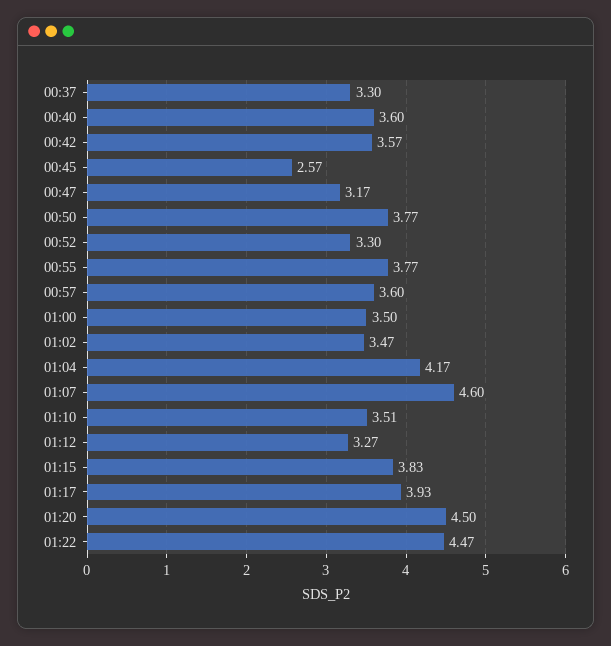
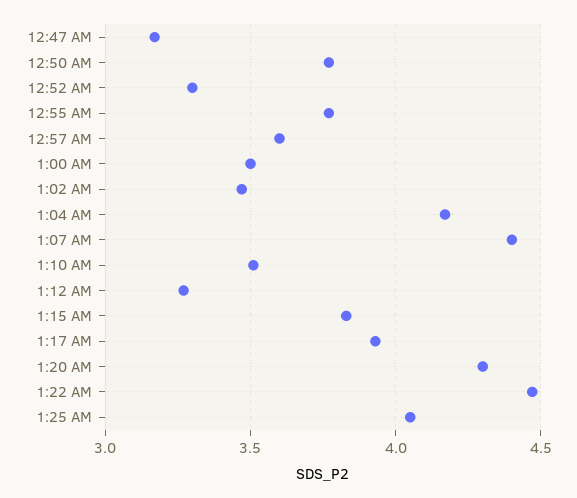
00:37: 3.3 -> none
00:40: 3.6 -> none
00:42: 3.57 -> none
00:45: 2.57 -> none
01:07: 4.6 -> 4.4
01:20: 4.5 -> 4.3
1:25 AM: none -> 4.05

